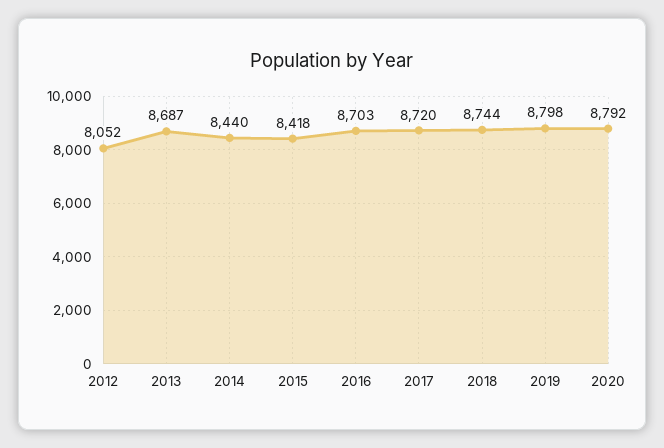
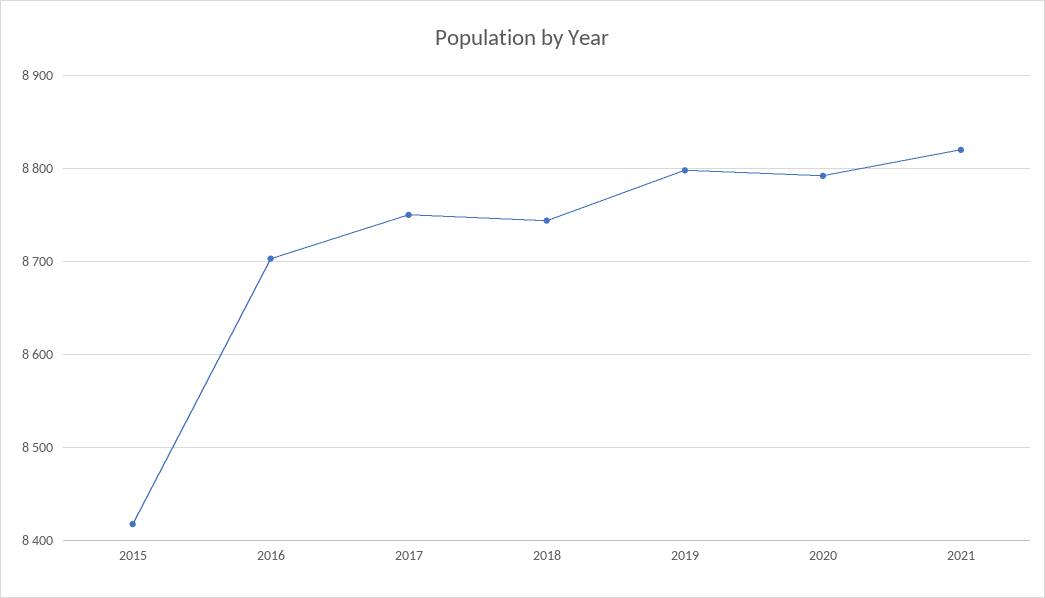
2012: 8052 -> none
2013: 8687 -> none
2014: 8440 -> none
2017: 8720 -> 8750
2021: none -> 8820

